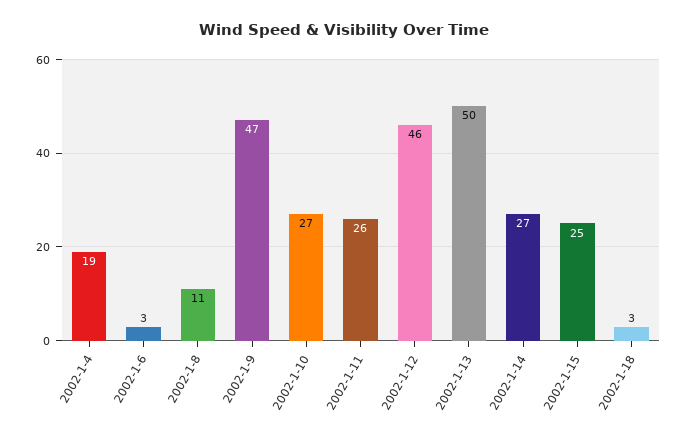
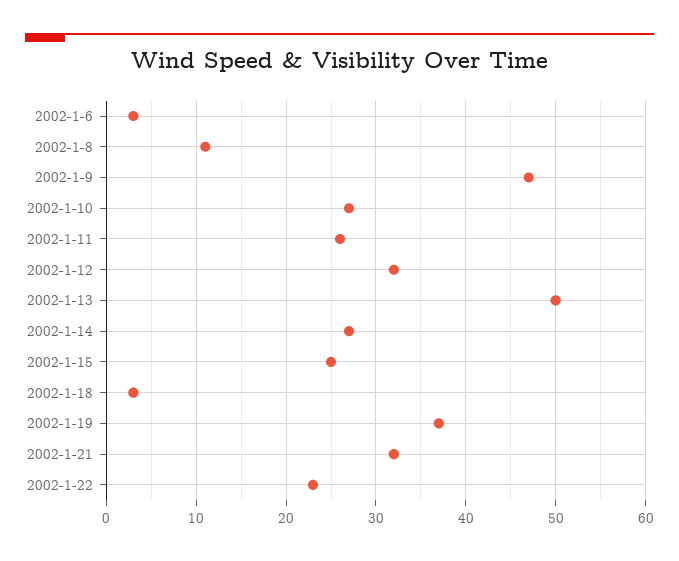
2002-1-4: 19 -> none
2002-1-12: 46 -> 32
2002-1-19: none -> 37
2002-1-21: none -> 32
2002-1-22: none -> 23

